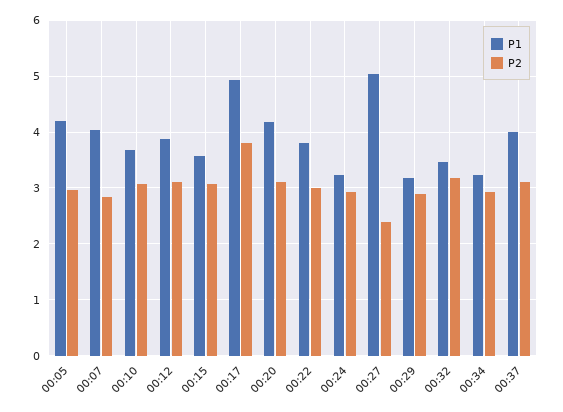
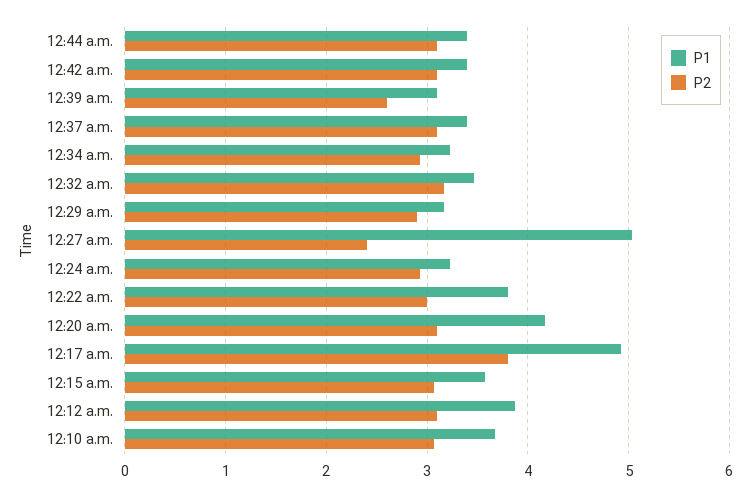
P1, 00:05: 4.2 -> none
P2, 00:05: 3 -> none
P1, 00:07: 4 -> none
P2, 00:07: 2.8 -> none
P1, 00:37: 4 -> 3.4
P1, 12:44 a.m.: none -> 3.4
P2, 12:44 a.m.: none -> 3.1
P1, 12:42 a.m.: none -> 3.4
P2, 12:42 a.m.: none -> 3.1
P1, 12:39 a.m.: none -> 3.1
P2, 12:39 a.m.: none -> 2.6

